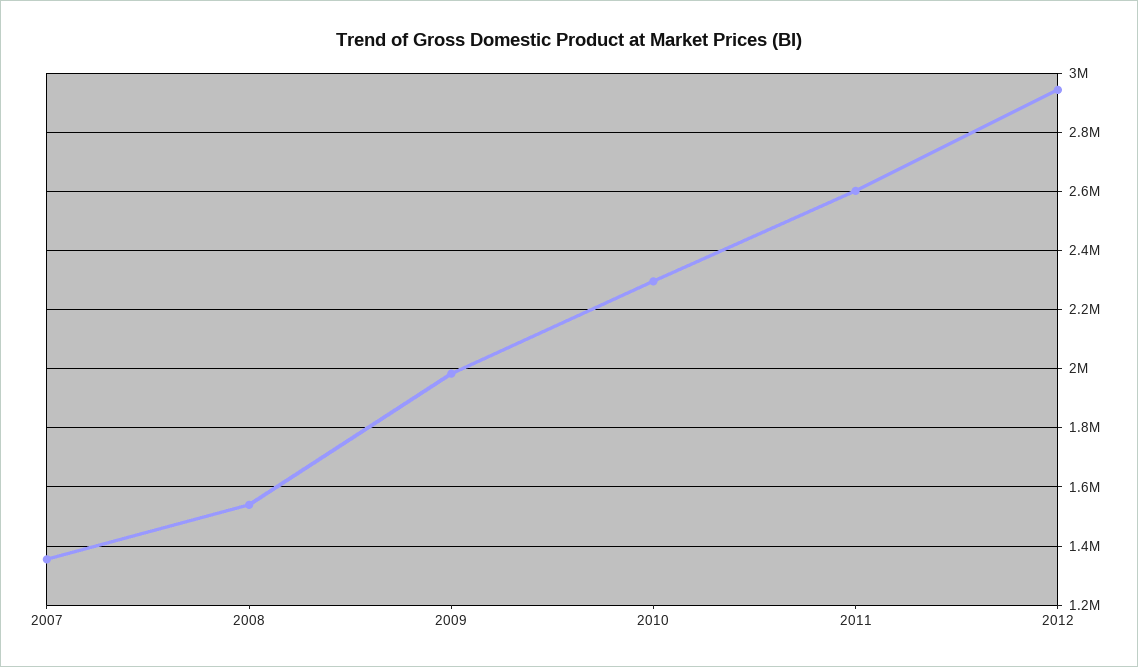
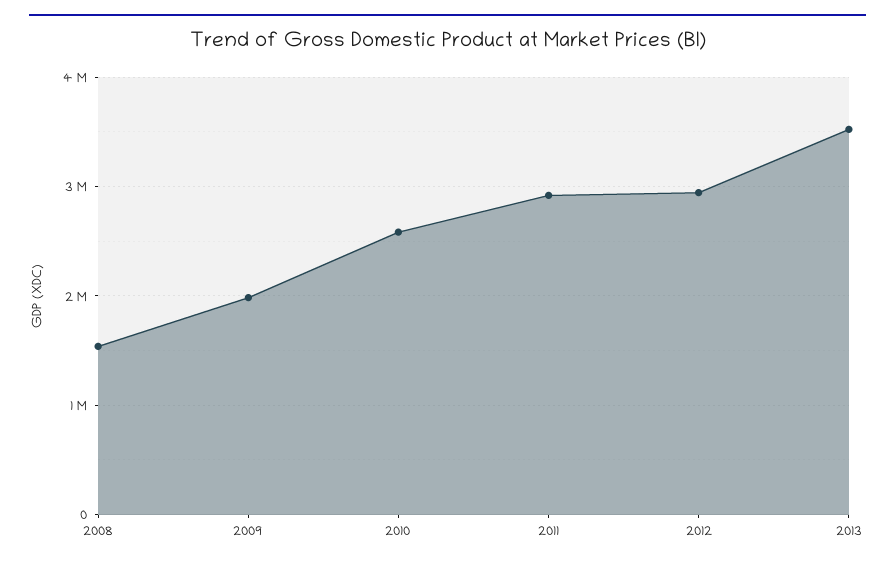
2007: 1350000 -> none
2010: 2300000 -> 2600000
2011: 2600000 -> 2900000
2013: none -> 3500000

